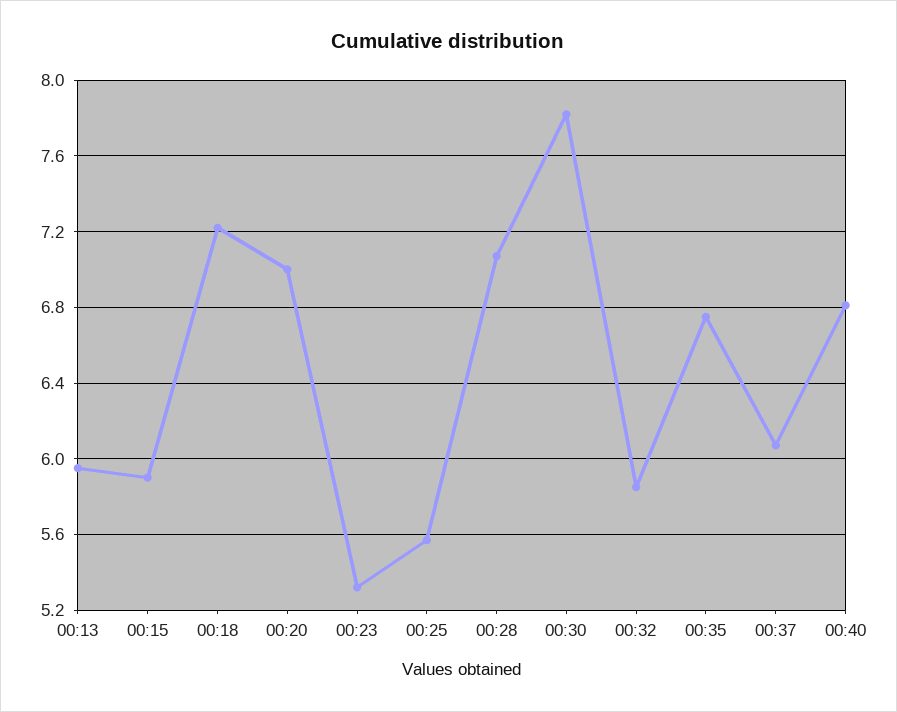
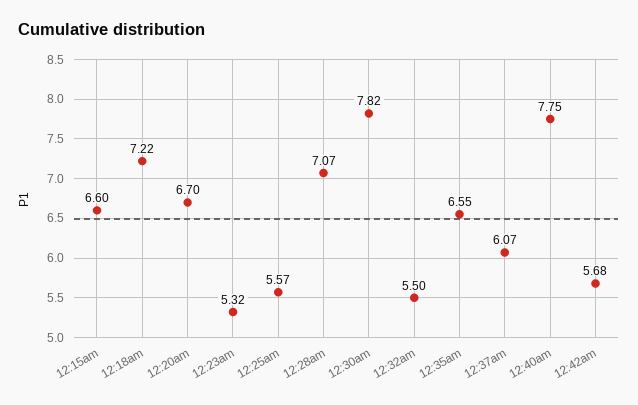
00:13: 5.95 -> none
00:15: 5.9 -> 6.6
00:20: 7 -> 6.7
00:32: 5.85 -> 5.5
00:35: 6.75 -> 6.55
00:40: 6.8 -> 7.75
12:42am: none -> 5.68

